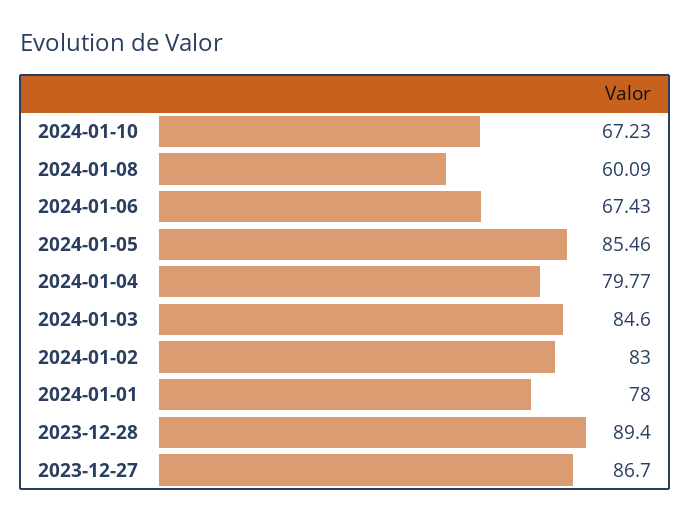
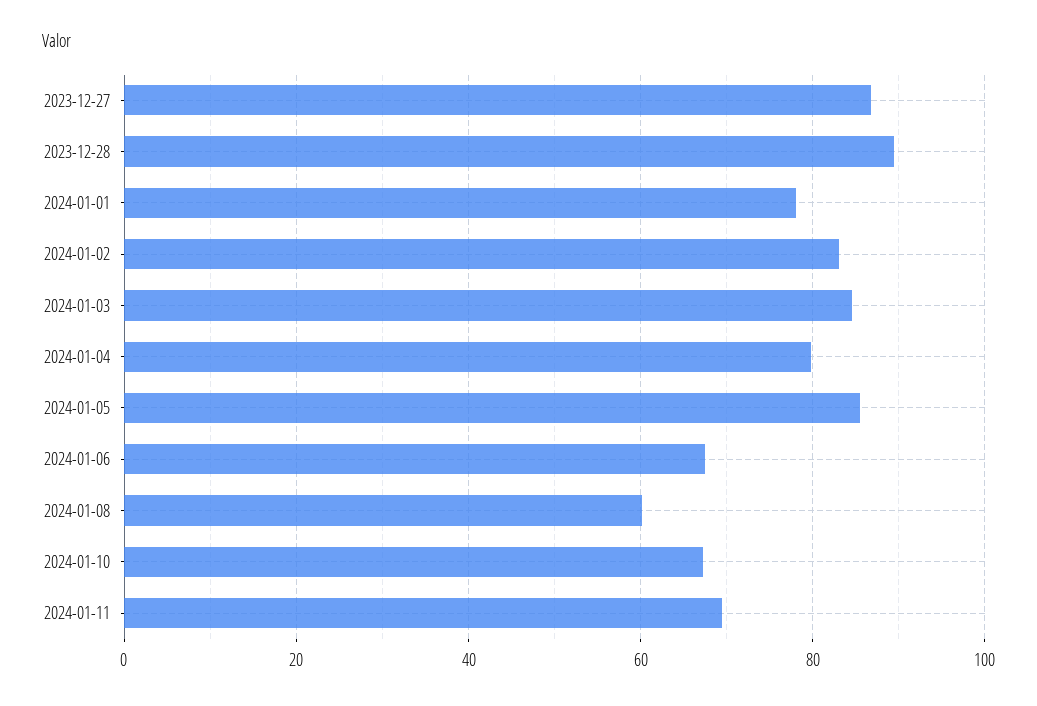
2024-01-11: none -> 70

